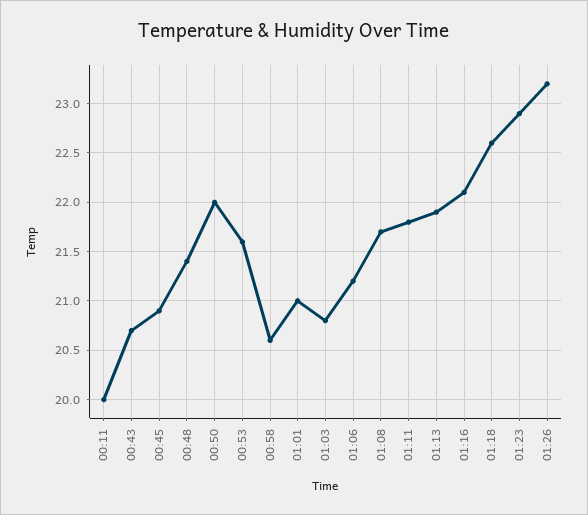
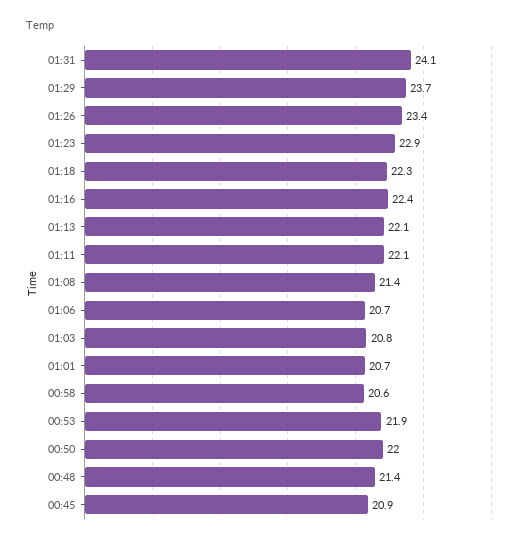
00:11: 20 -> none
00:43: 20.7 -> none
00:53: 21.6 -> 21.9
01:01: 21 -> 20.7
01:06: 21.2 -> 20.7
01:08: 21.7 -> 21.4
01:11: 21.8 -> 22.1
01:13: 21.9 -> 22.1
01:16: 22.1 -> 22.4
01:18: 22.6 -> 22.3
01:26: 23.2 -> 23.4
01:31: none -> 24.1
01:29: none -> 23.7

